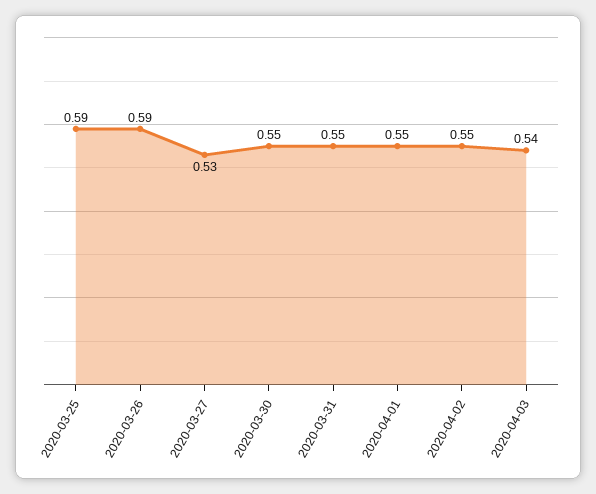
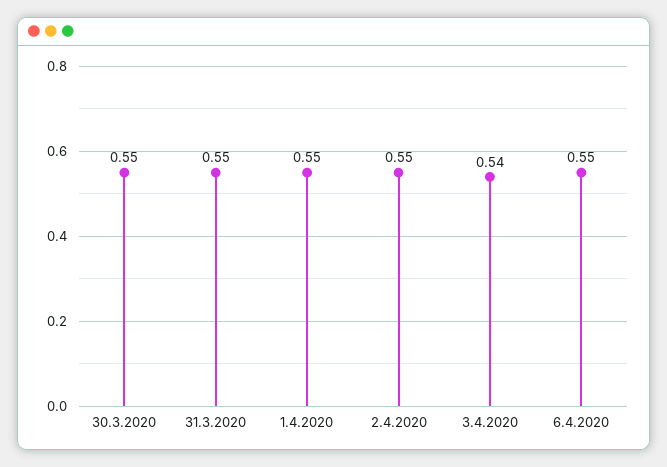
2020-03-25: 0.59 -> none
2020-03-26: 0.59 -> none
2020-03-27: 0.53 -> none
6.4.2020: none -> 0.55

